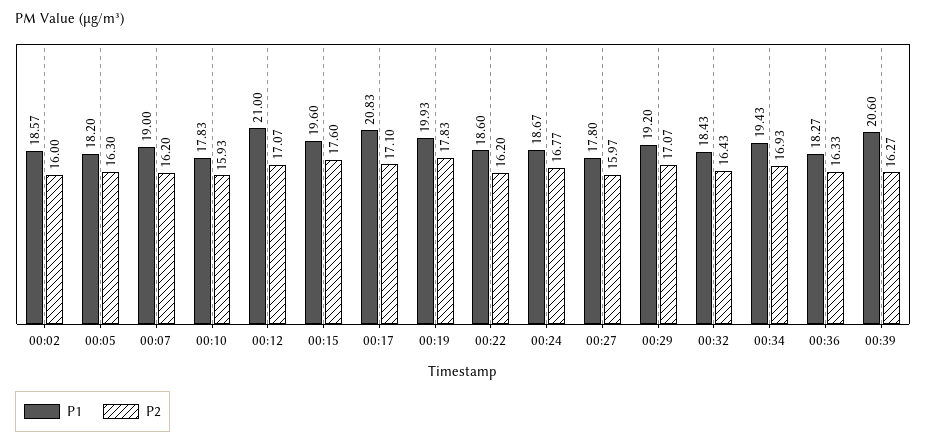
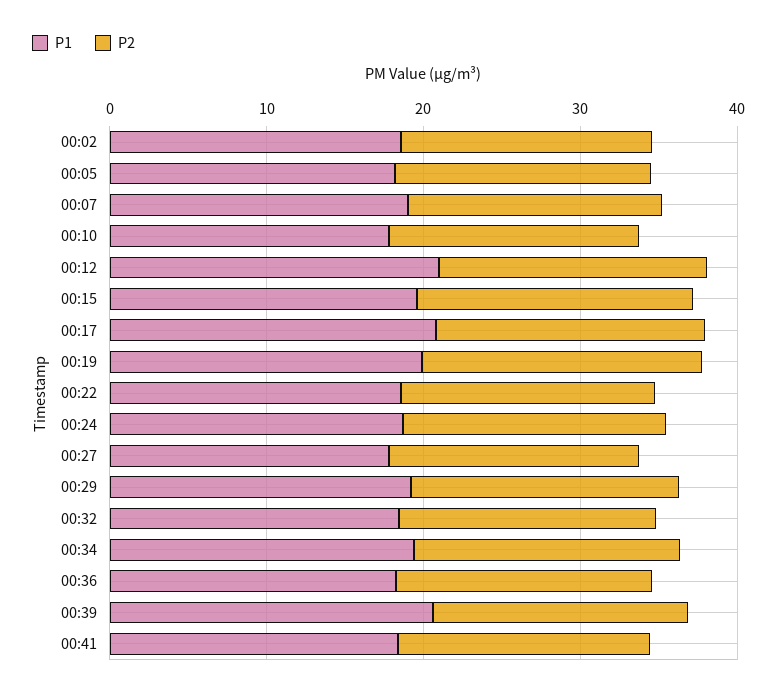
P1, 00:41: none -> 18
P2, 00:41: none -> 16

